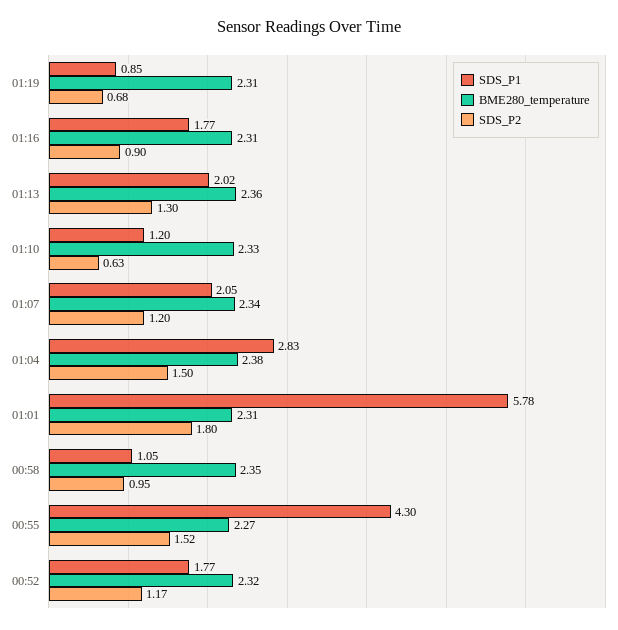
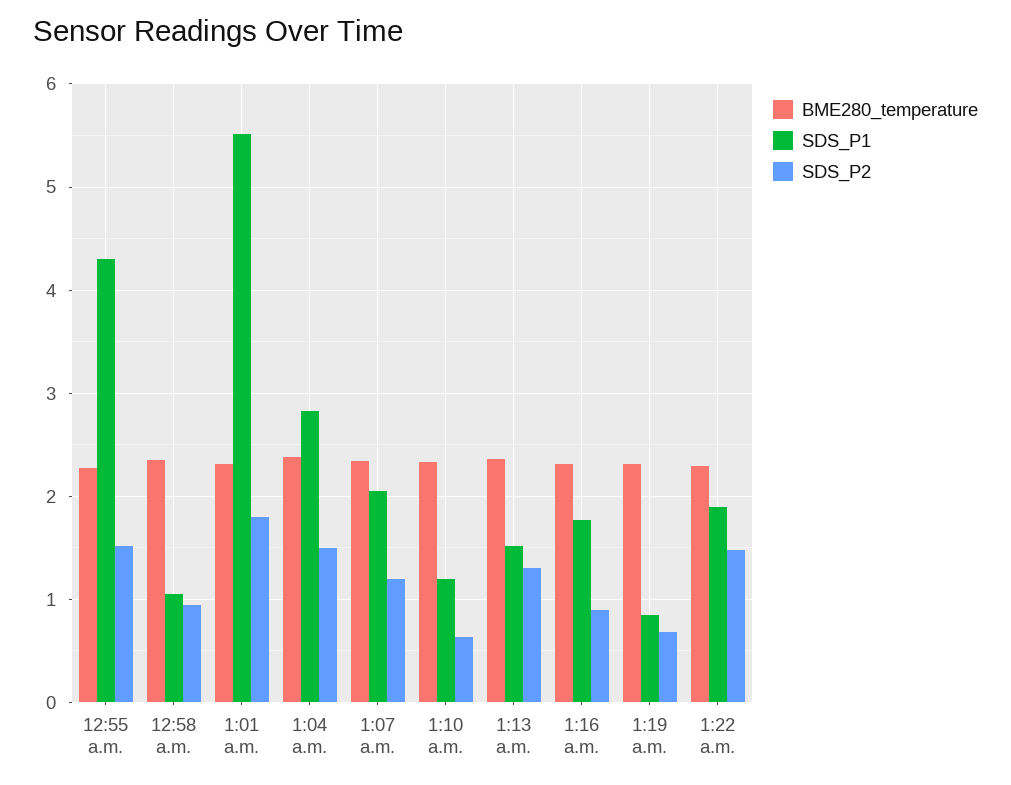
SDS_P1, 01:13: 2.02 -> 1.5
SDS_P1, 01:01: 5.78 -> 5.5
SDS_P1, 00:52: 1.77 -> none
BME280_temperature, 00:52: 2.32 -> none
SDS_P2, 00:52: 1.17 -> none
BME280_temperature, 1:22 a.m.: none -> 2.3
SDS_P1, 1:22 a.m.: none -> 1.9
SDS_P2, 1:22 a.m.: none -> 1.5

